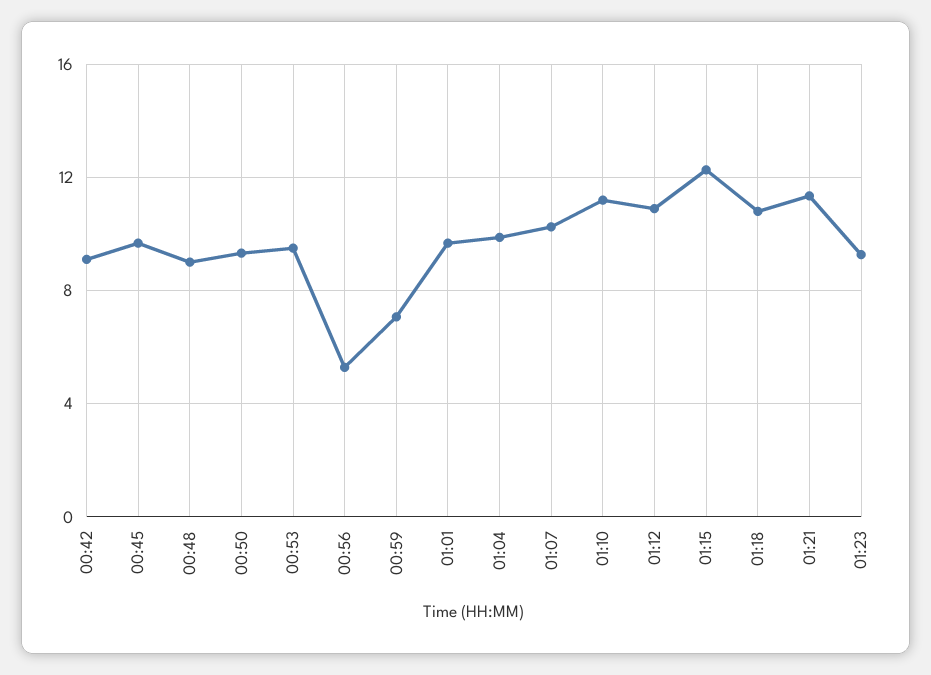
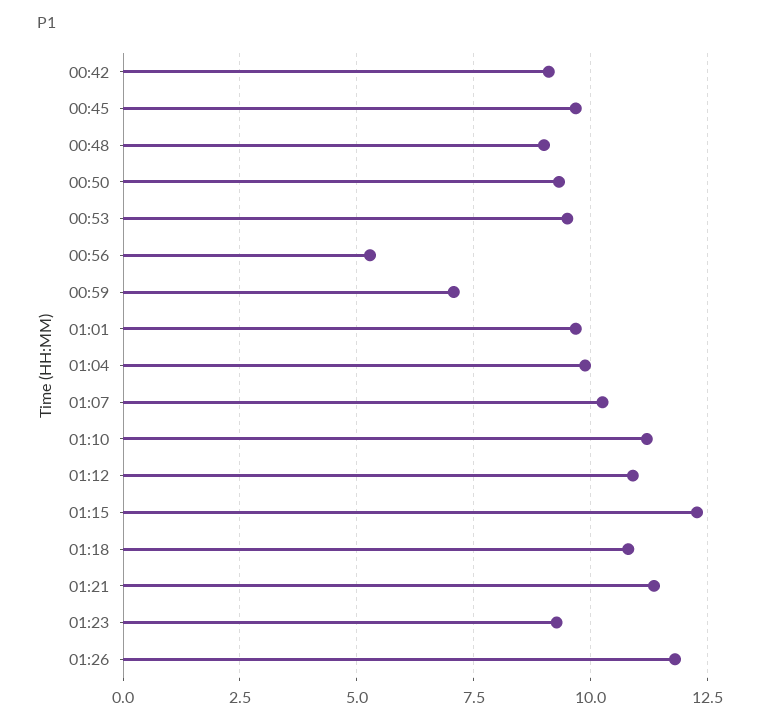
01:26: none -> 11.75

